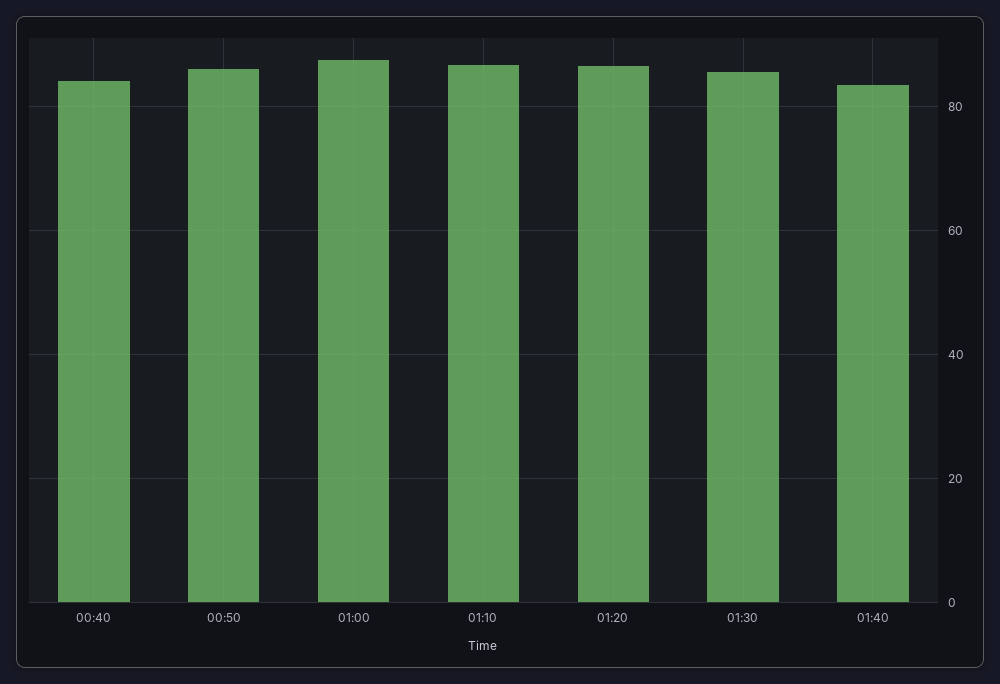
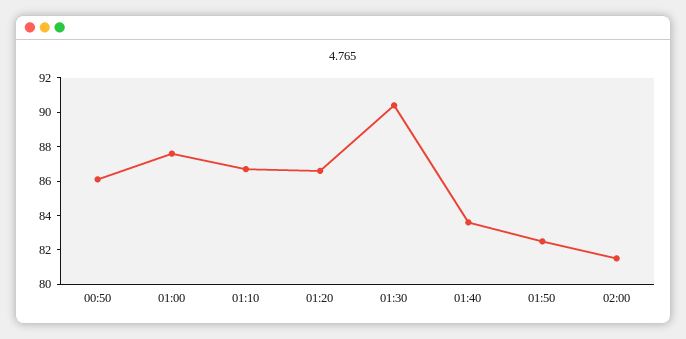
00:40: 84 -> none
01:30: 86 -> 90.5
01:50: none -> 82.5
02:00: none -> 81.5

